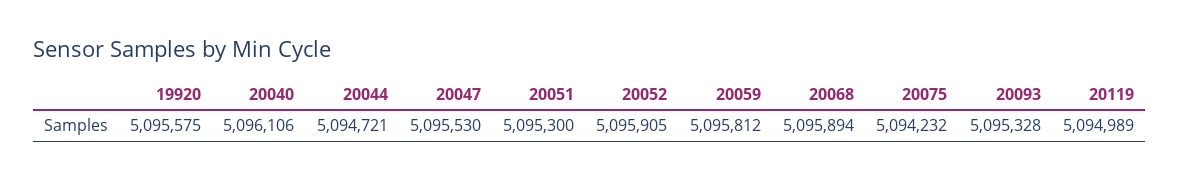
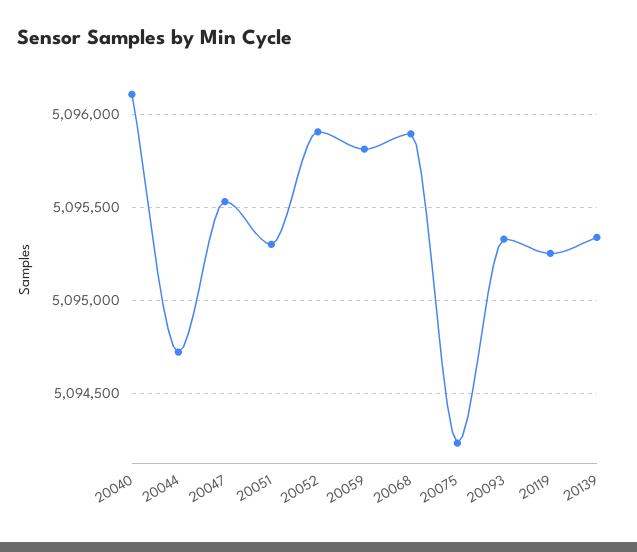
19920: 5095575 -> none
20119: 5094989 -> 5095250
20139: none -> 5095350

